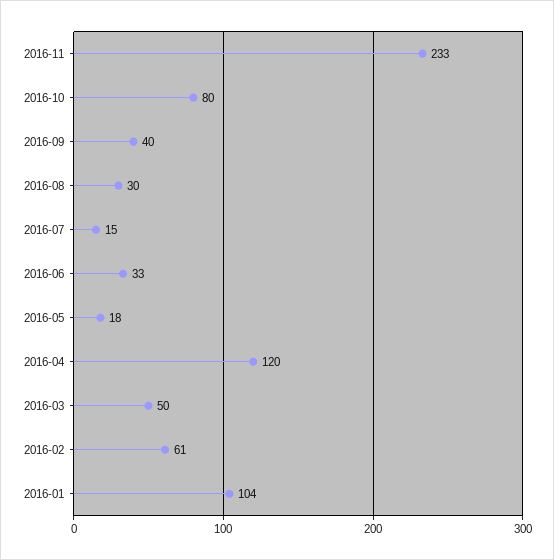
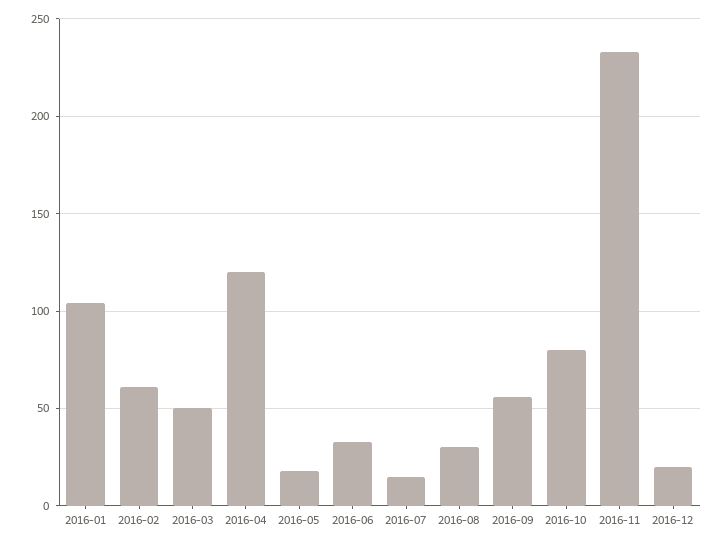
2016-09: 40 -> 55
2016-12: none -> 20

